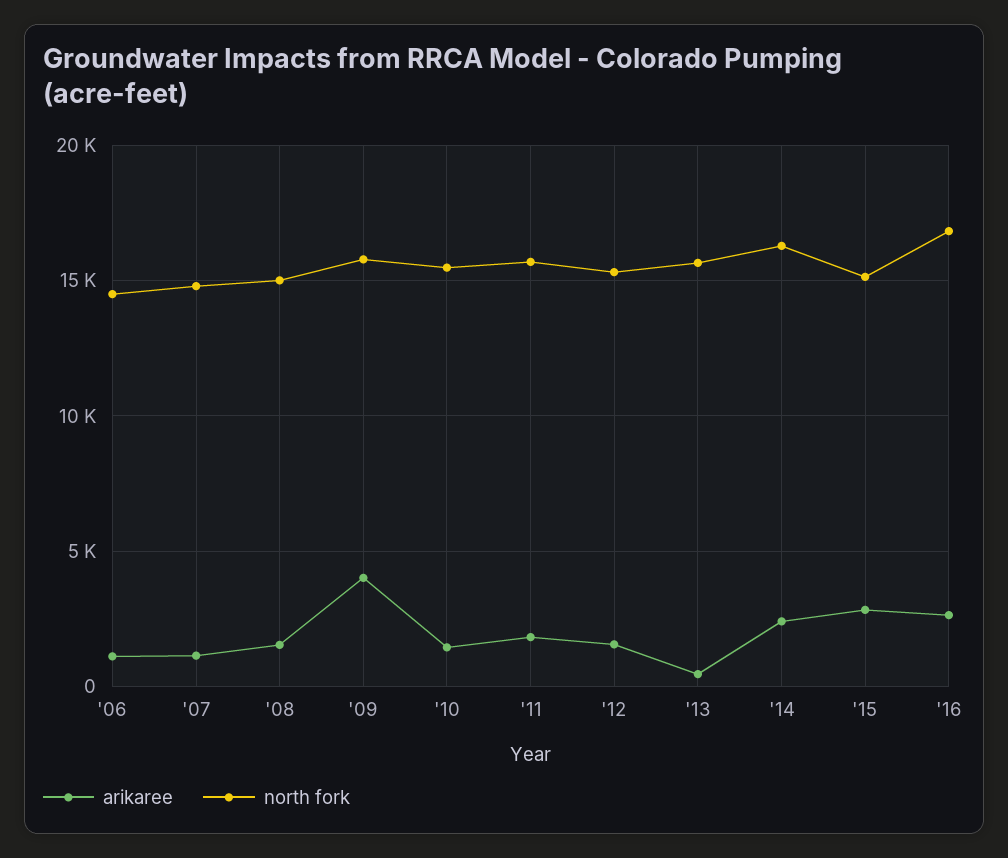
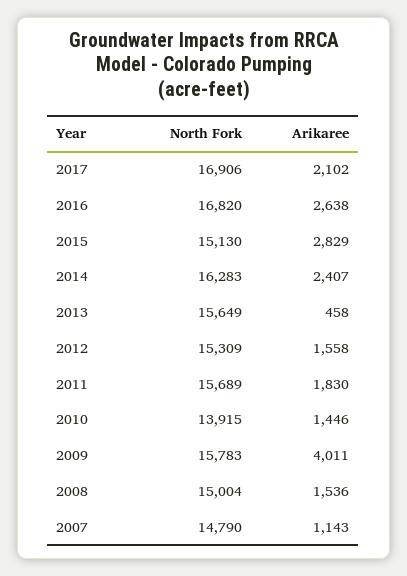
arikaree, '06: 1000 -> none
north fork, '06: 14500 -> none
north fork, '10: 15500 -> 13915
north fork, 2017: none -> 16906
arikaree, 2017: none -> 2102

